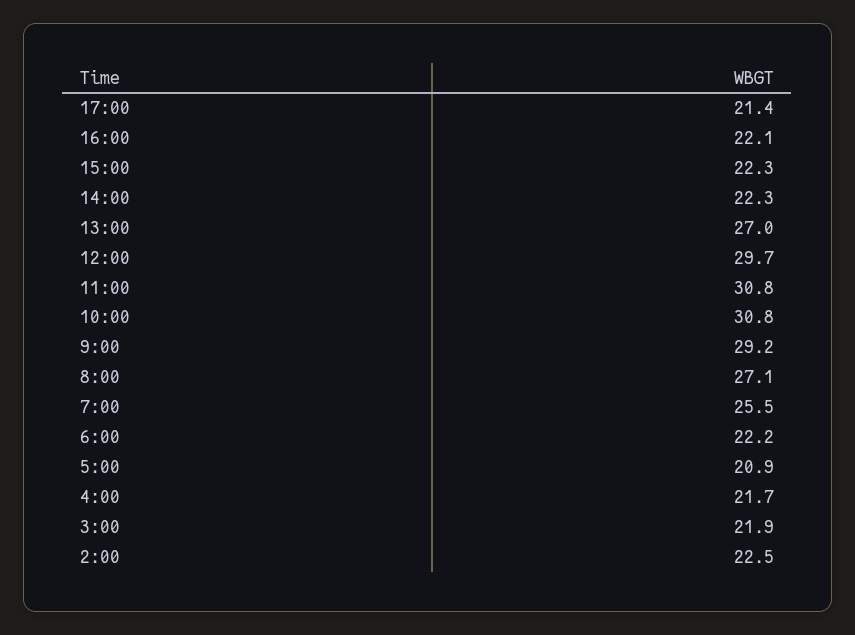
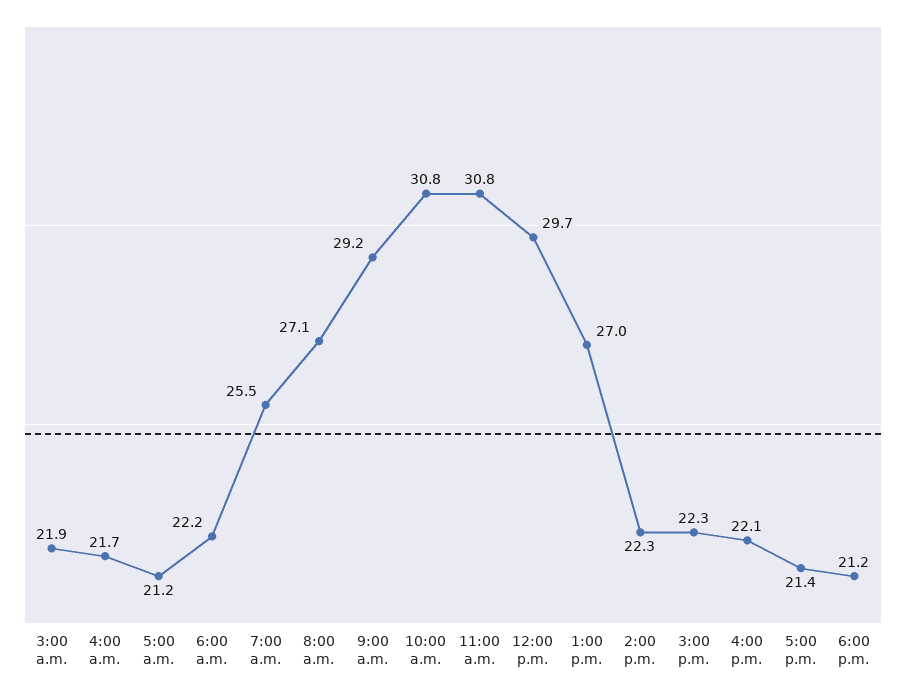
5:00: 20.9 -> 21.2
2:00: 22.5 -> none
6:00 p.m.: none -> 21.2

